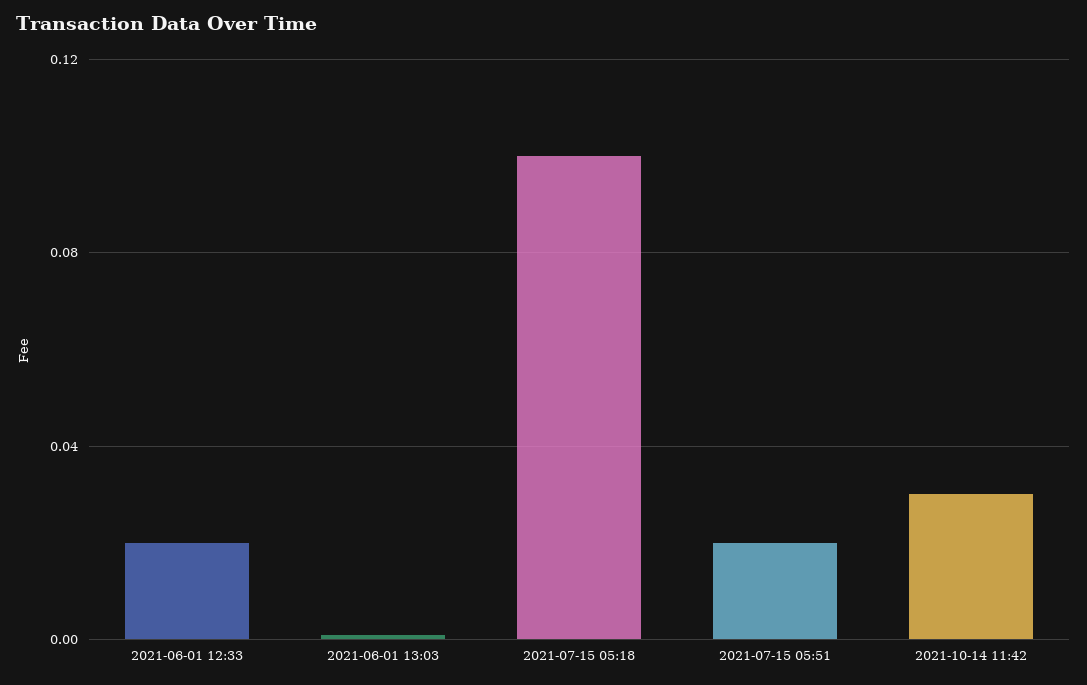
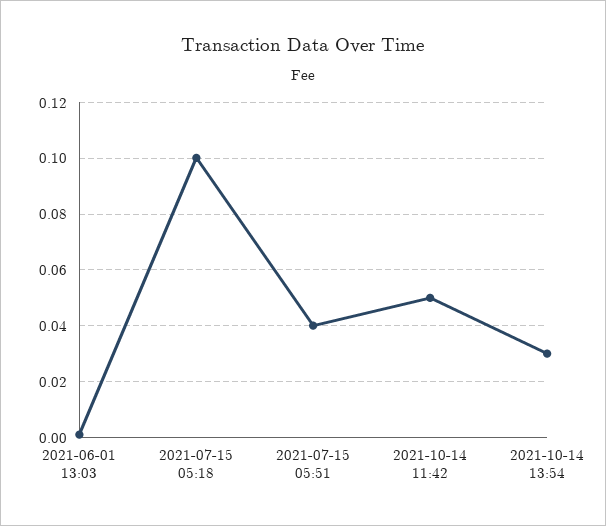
2021-06-01 12:33: 0.02 -> none
2021-07-15 05:51: 0.02 -> 0.04
2021-10-14 11:42: 0.03 -> 0.05
2021-10-14 13:54: none -> 0.03

